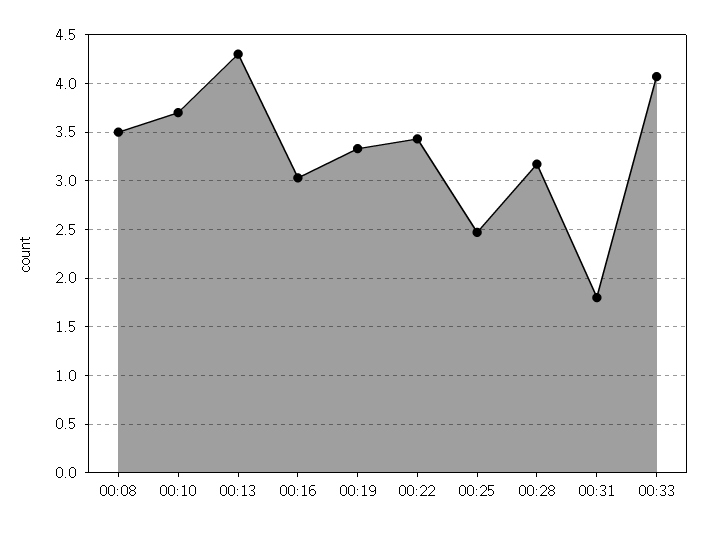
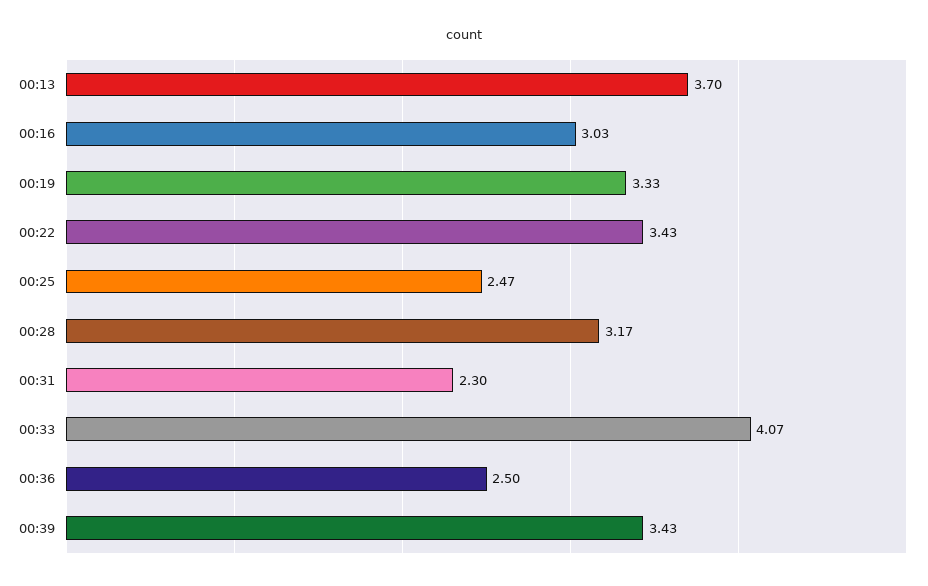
00:08: 3.5 -> none
00:10: 3.7 -> none
00:13: 4.3 -> 3.7
00:31: 1.8 -> 2.3
00:36: none -> 2.5
00:39: none -> 3.43

